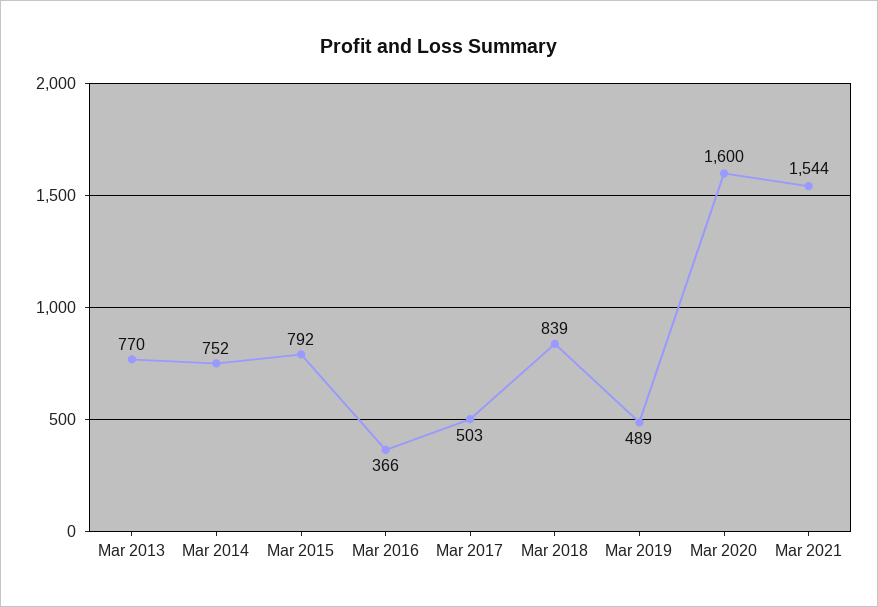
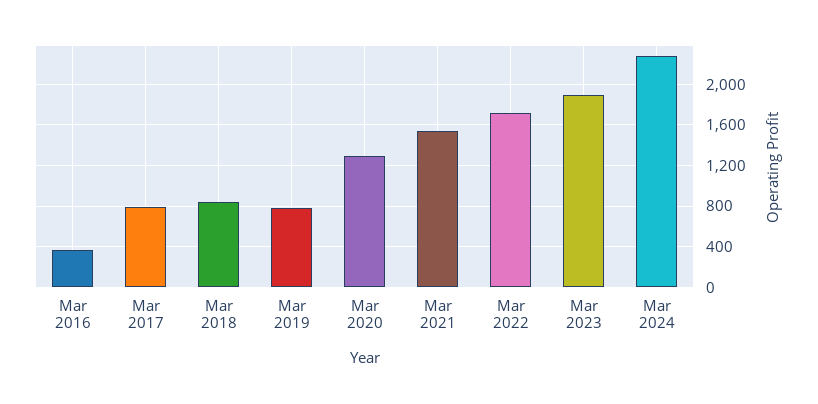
Mar 2013: 770 -> none
Mar 2014: 752 -> none
Mar 2015: 792 -> none
Mar 2017: 503 -> 800
Mar 2019: 489 -> 800
Mar 2020: 1600 -> 1300
Mar 2022: none -> 1700
Mar 2023: none -> 1900
Mar 2024: none -> 2300

